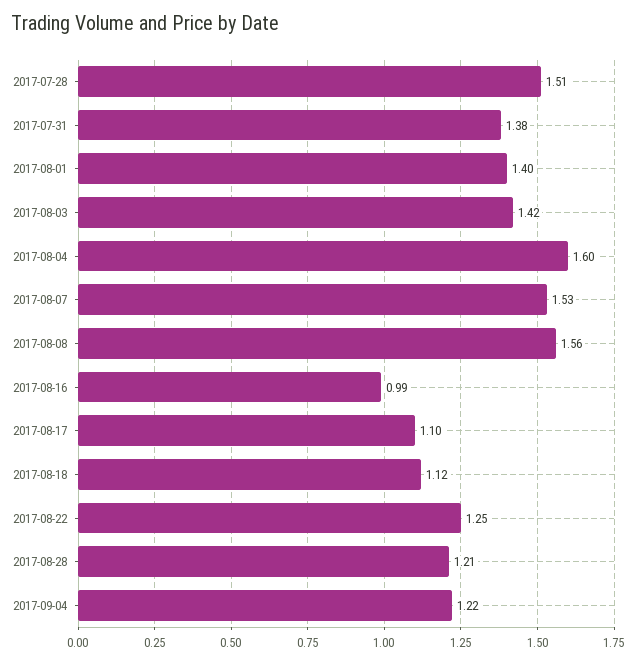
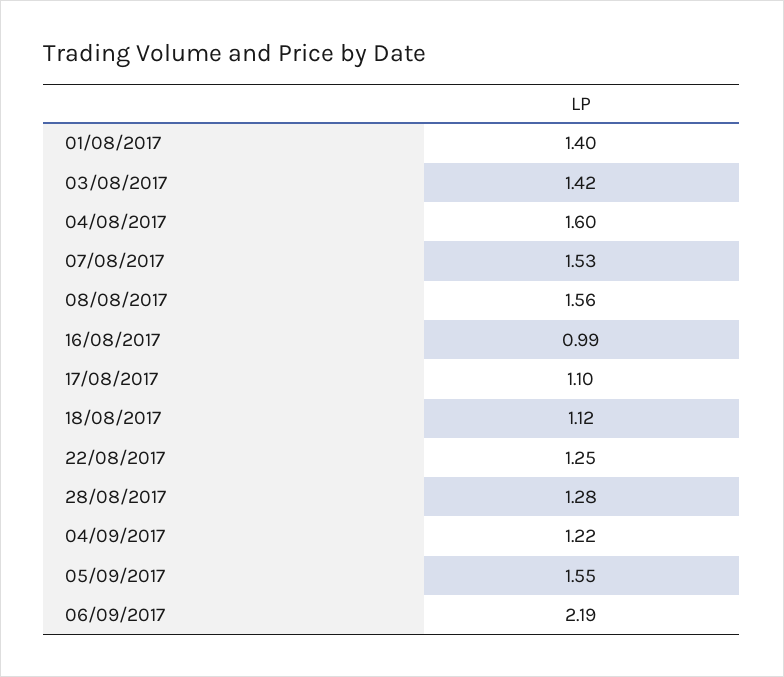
2017-07-28: 1.51 -> none
2017-07-31: 1.38 -> none
2017-08-28: 1.21 -> 1.28
05/09/2017: none -> 1.55
06/09/2017: none -> 2.19

